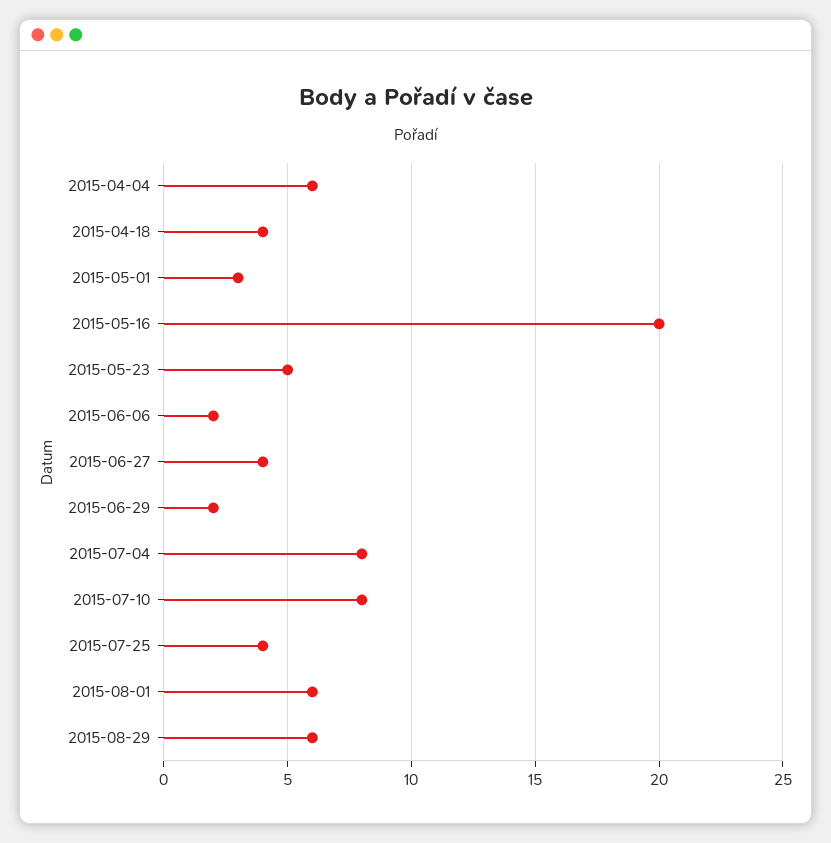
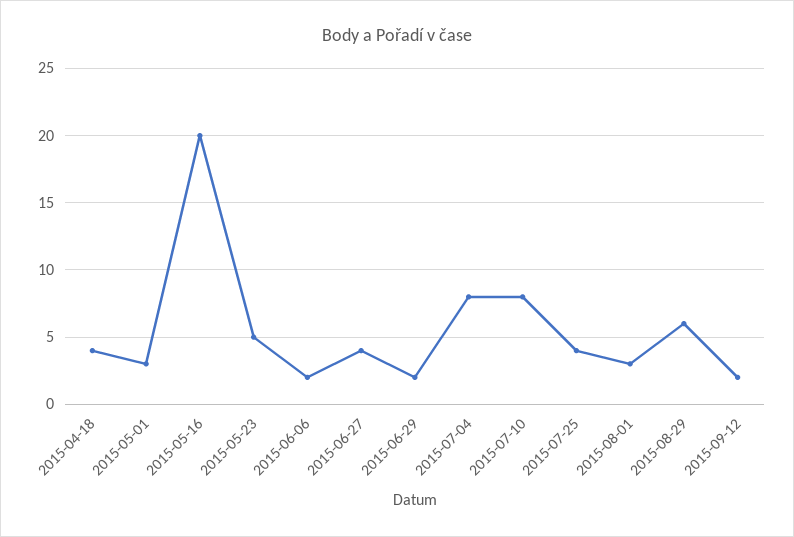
2015-04-04: 6 -> none
2015-08-01: 6 -> 3
2015-09-12: none -> 2

